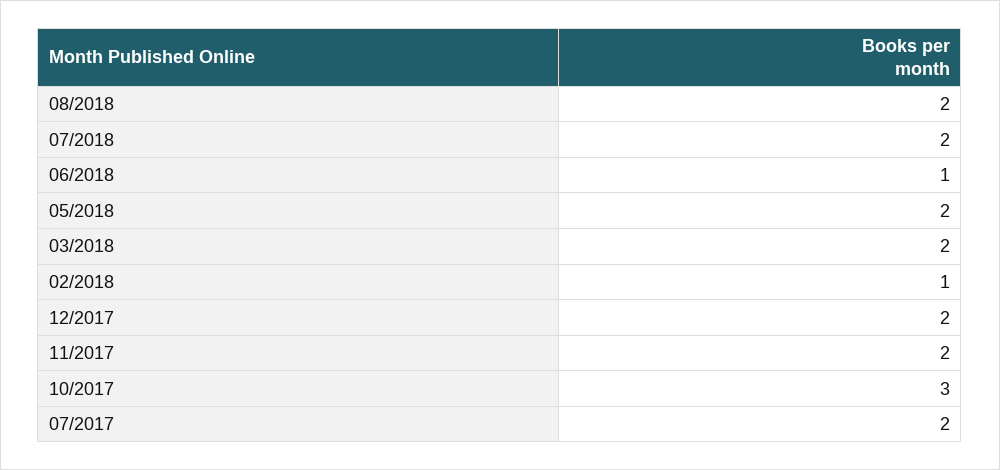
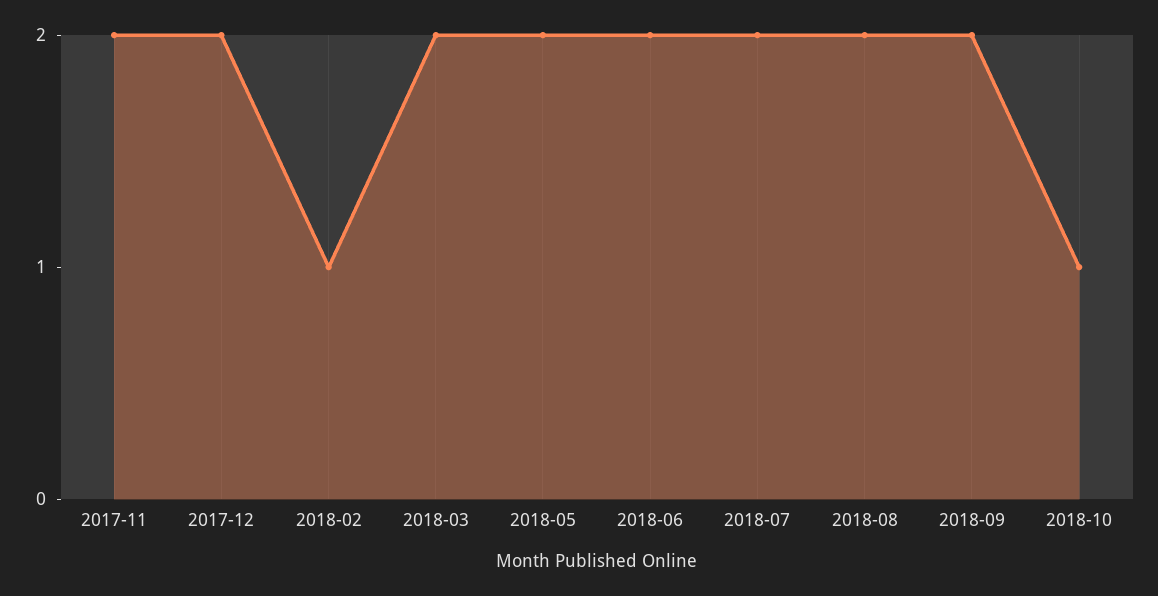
06/2018: 1 -> 2
10/2017: 3 -> none
07/2017: 2 -> none
2018-09: none -> 2
2018-10: none -> 1

